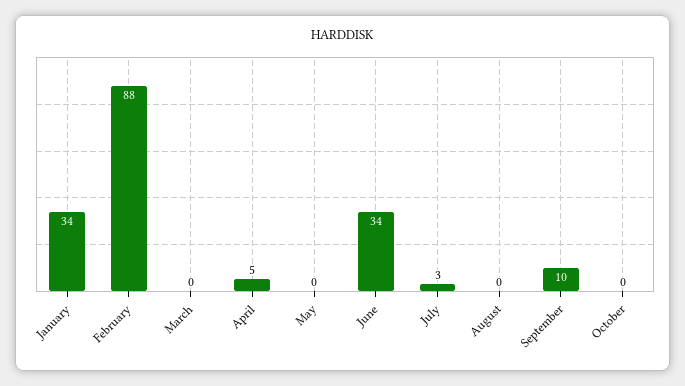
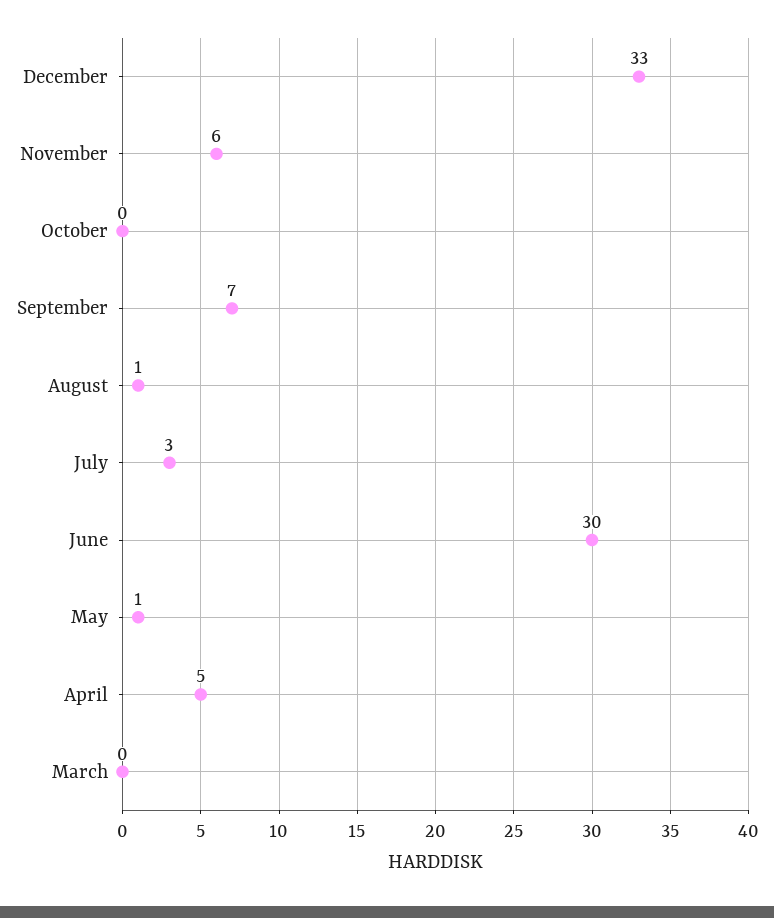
January: 34 -> none
February: 88 -> none
May: 0 -> 1
June: 34 -> 30
August: 0 -> 1
September: 10 -> 7
December: none -> 33
November: none -> 6

